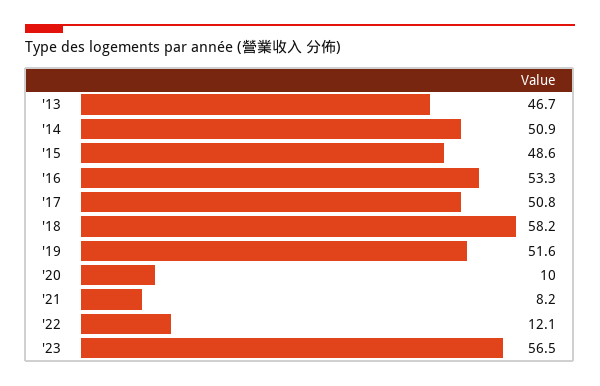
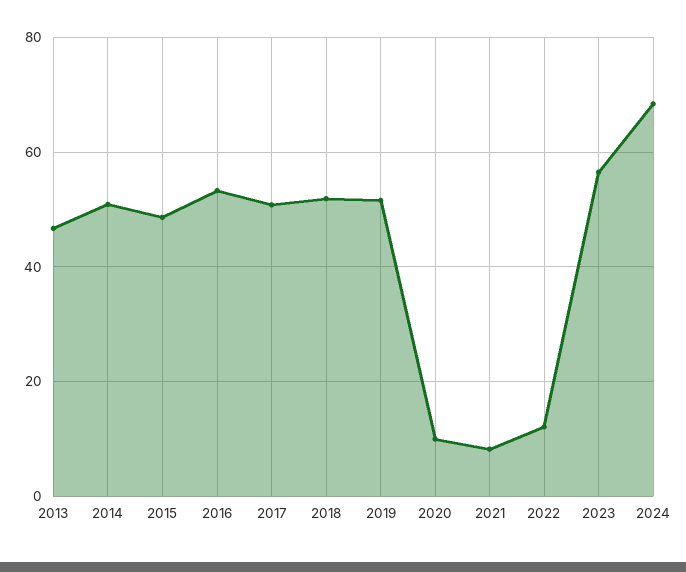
'18: 58.2 -> 52
2024: none -> 68

